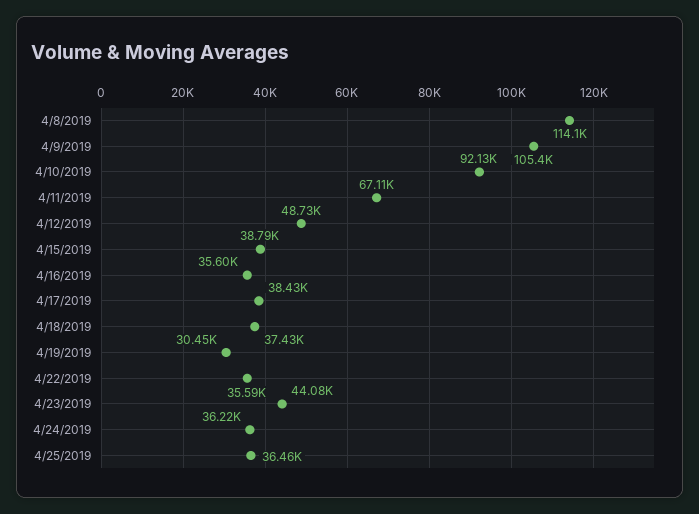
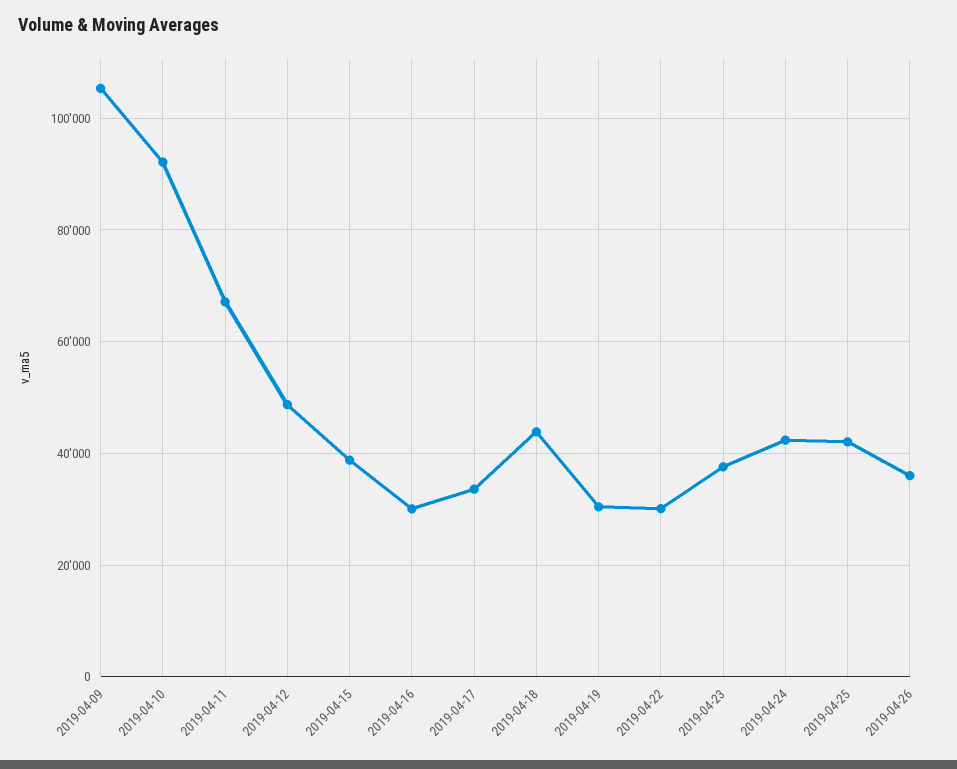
4/8/2019: 114100 -> none
4/16/2019: 35600 -> 30000
4/17/2019: 38430 -> 34000
4/18/2019: 37430 -> 44000
4/22/2019: 35590 -> 30000
4/23/2019: 44080 -> 38000
4/24/2019: 36220 -> 42000
4/25/2019: 36460 -> 42000
2019-04-26: none -> 36000

